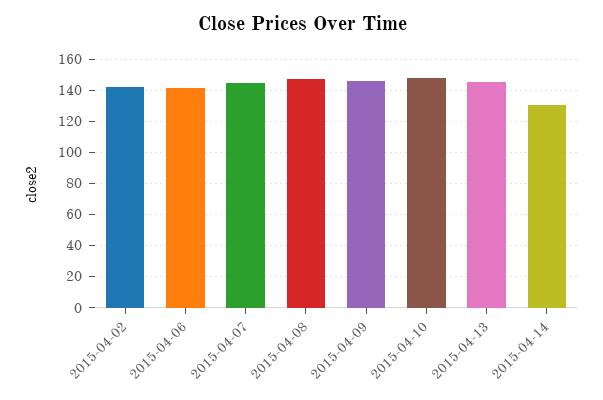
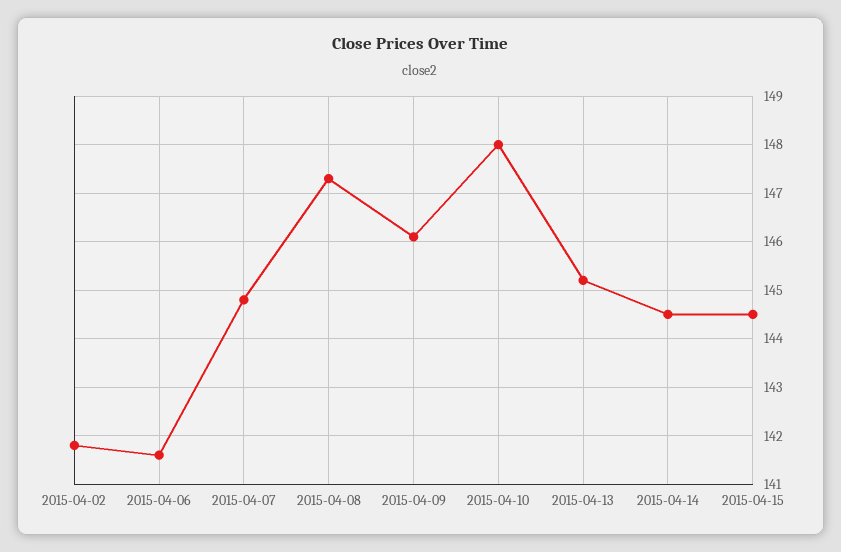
2015-04-14: 130 -> 144.5
2015-04-15: none -> 144.5

